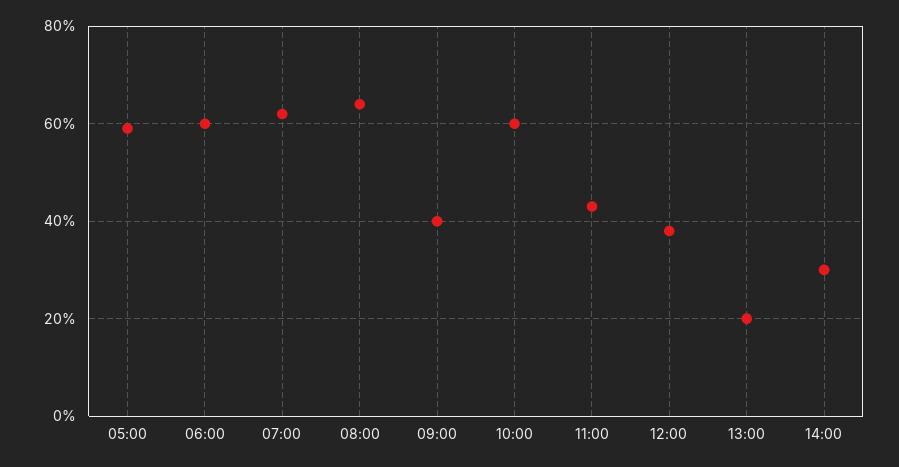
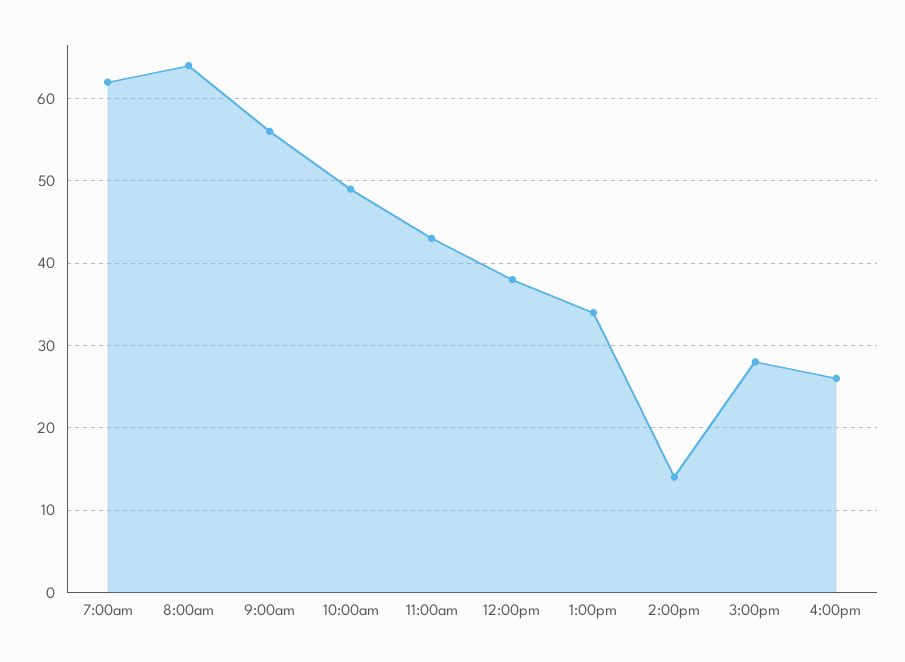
05:00: 60 -> none
06:00: 60 -> none
09:00: 40 -> 56
10:00: 60 -> 49
13:00: 20 -> 34
14:00: 30 -> 14
3:00pm: none -> 28
4:00pm: none -> 26

